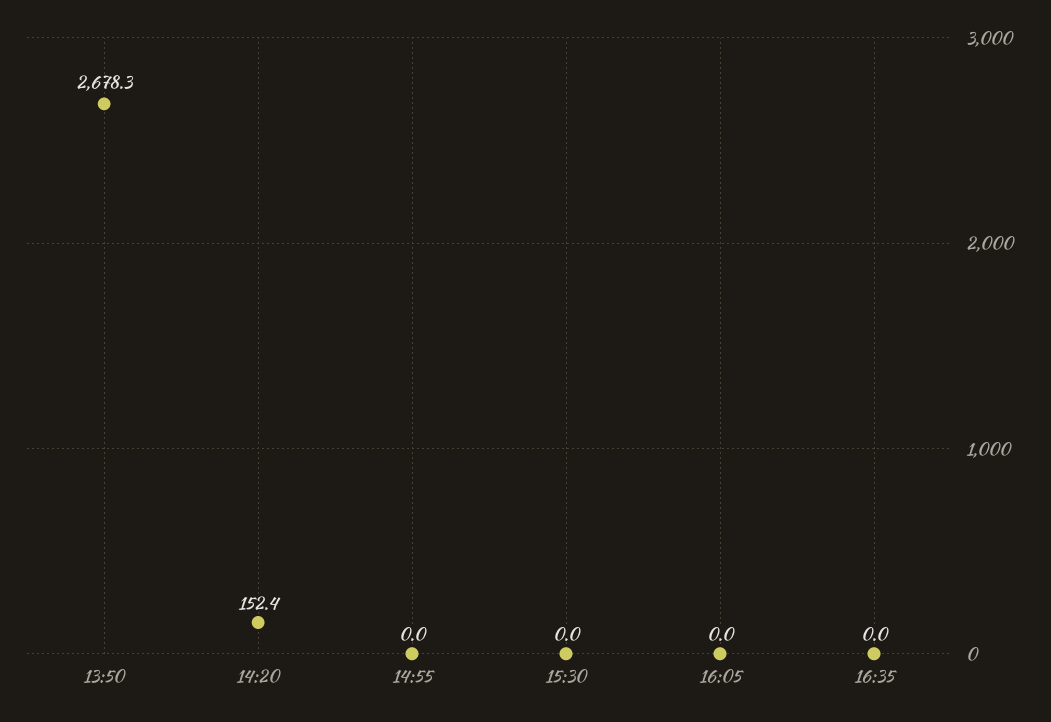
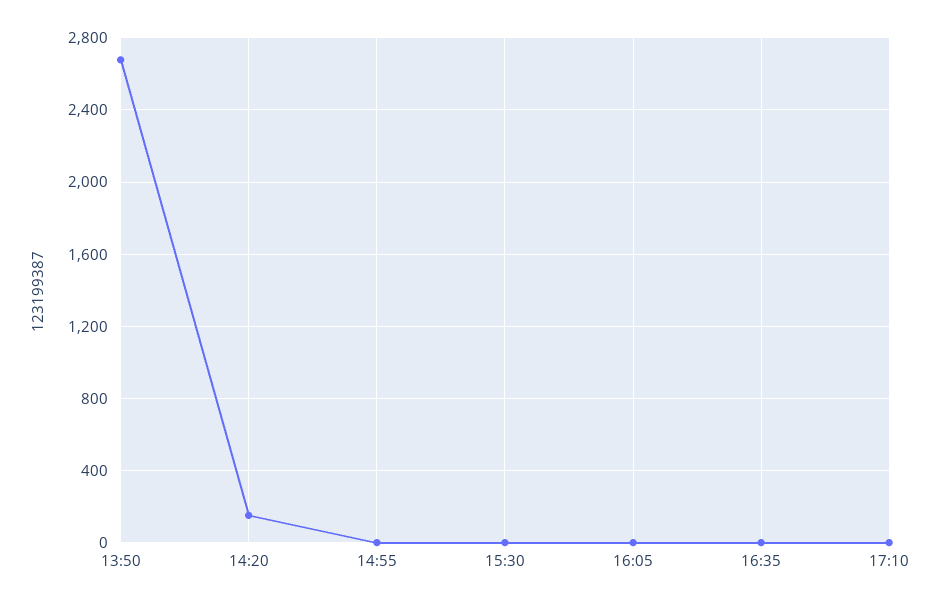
17:10: none -> 0

